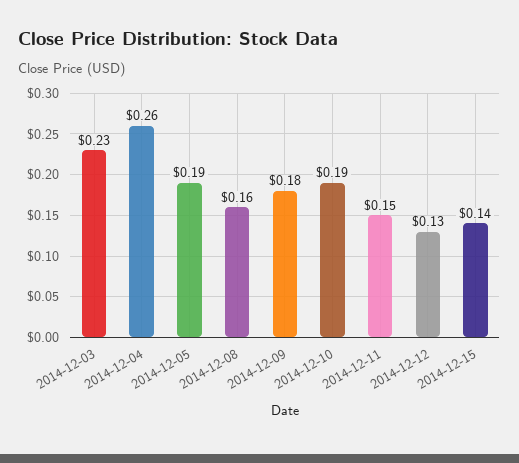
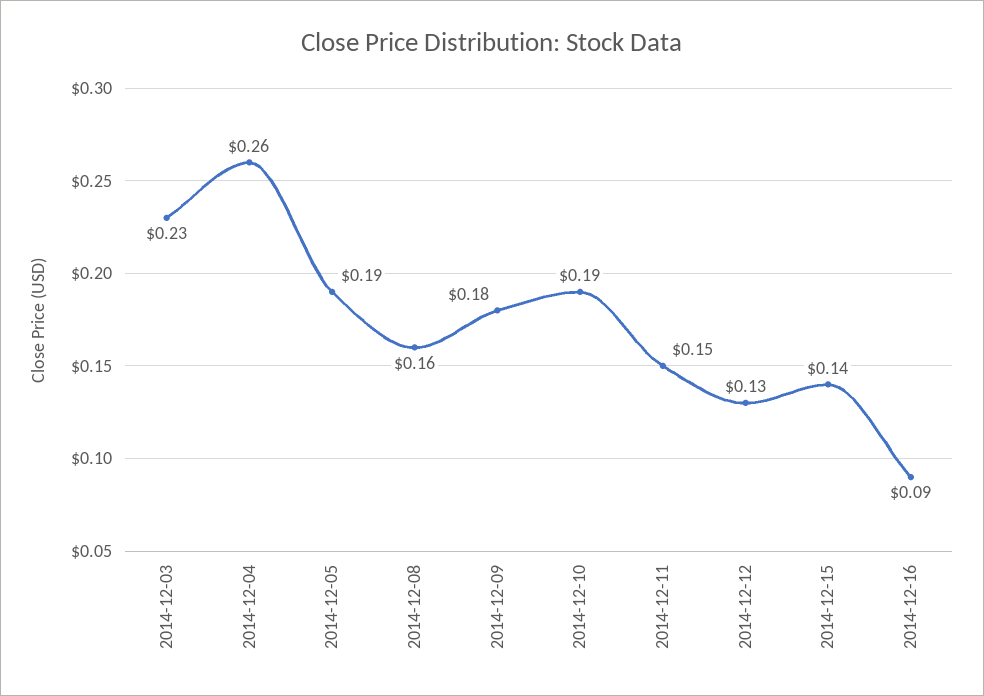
2014-12-16: none -> 0.09

